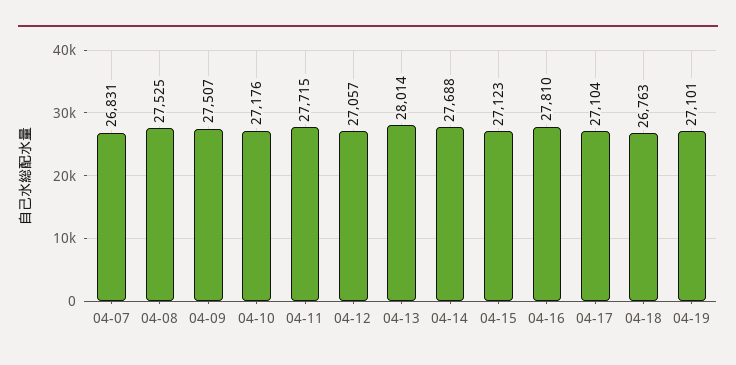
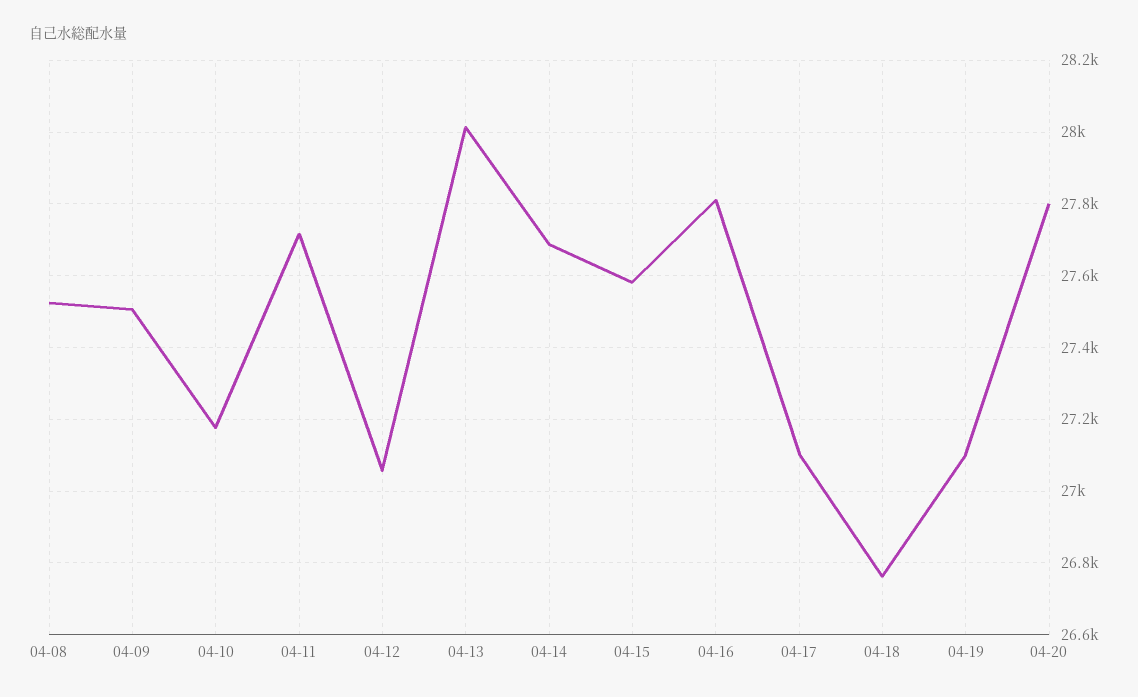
04-07: 26831 -> none
04-15: 27123 -> 27580
04-20: none -> 27800

